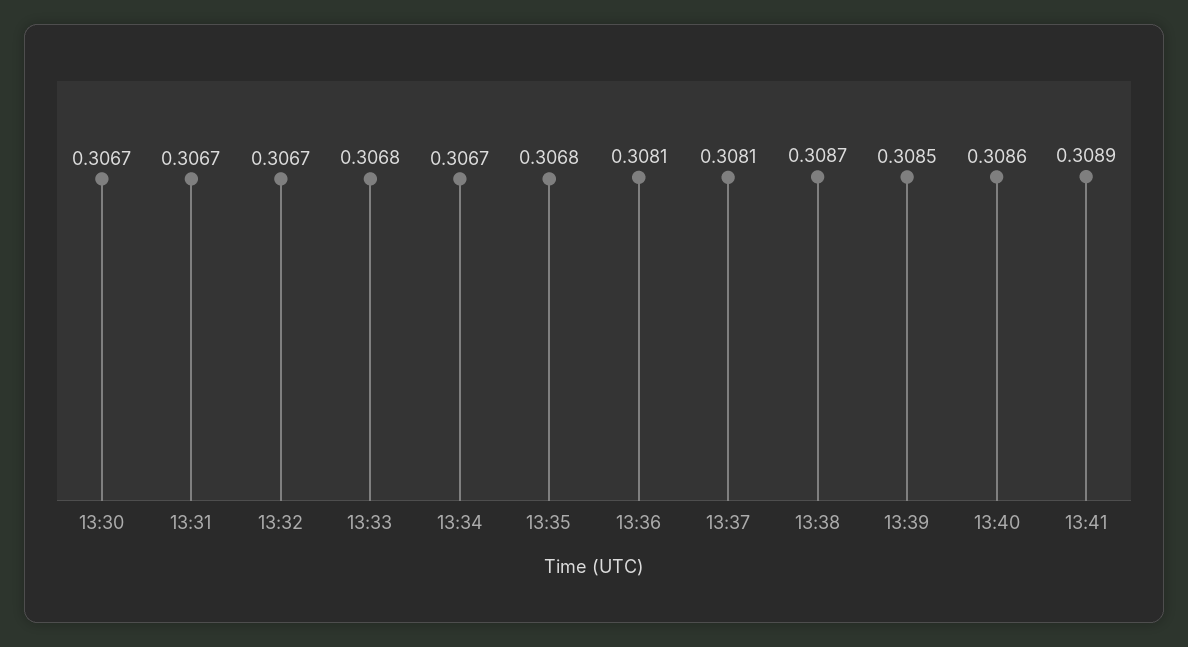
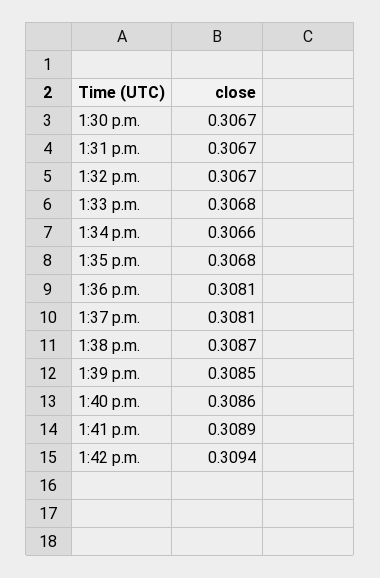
13:34: 0.3067 -> 0.3066
1:42 p.m.: none -> 0.3094

